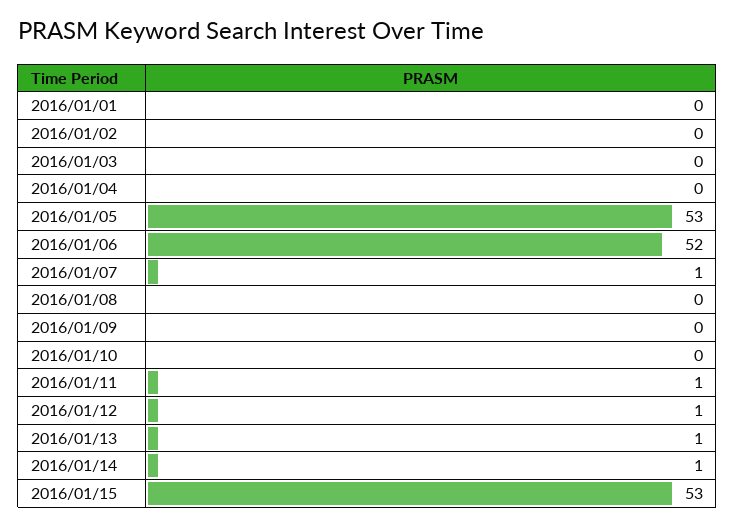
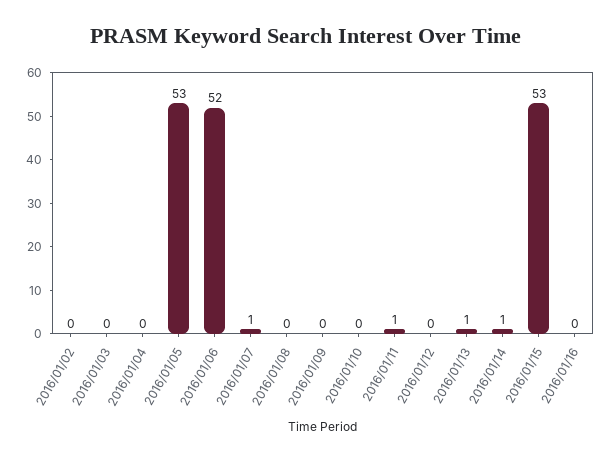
2016/01/01: 0 -> none
2016/01/12: 1 -> 0
2016/01/16: none -> 0

